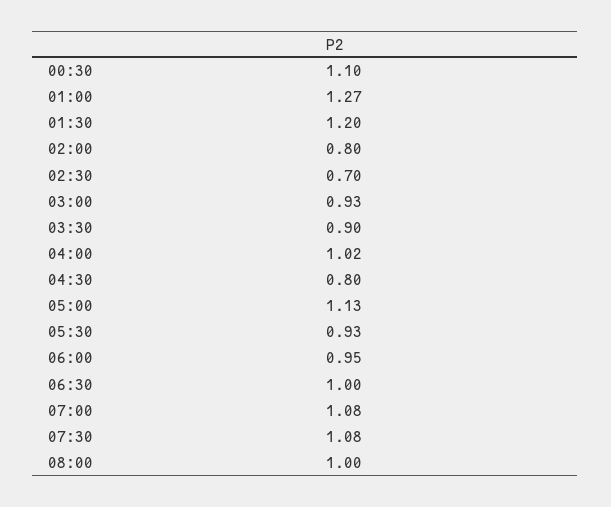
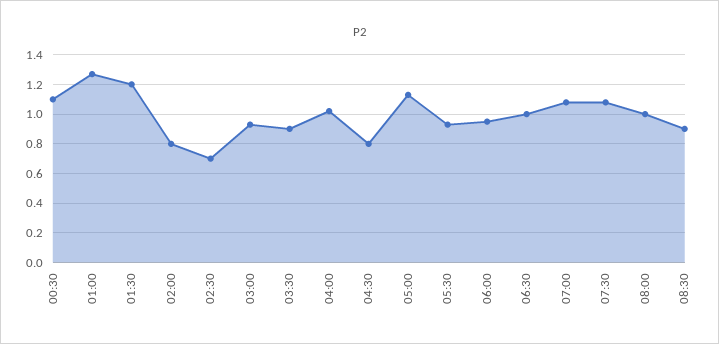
08:30: none -> 0.9

